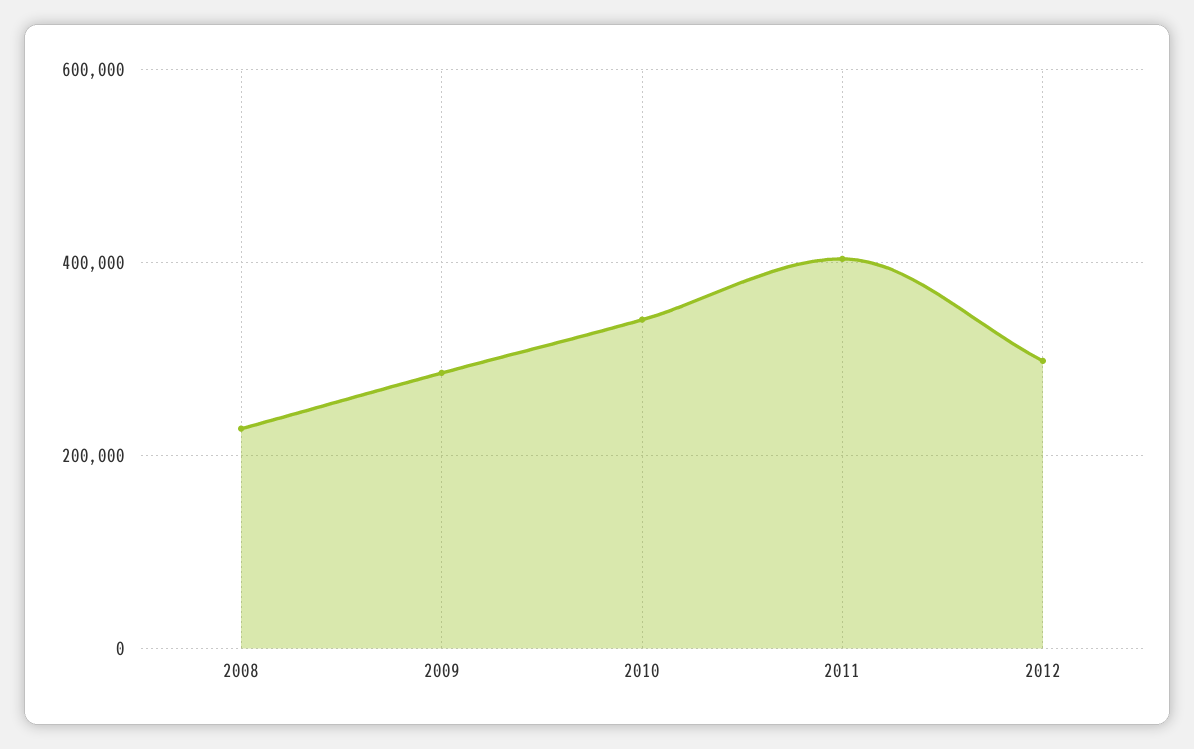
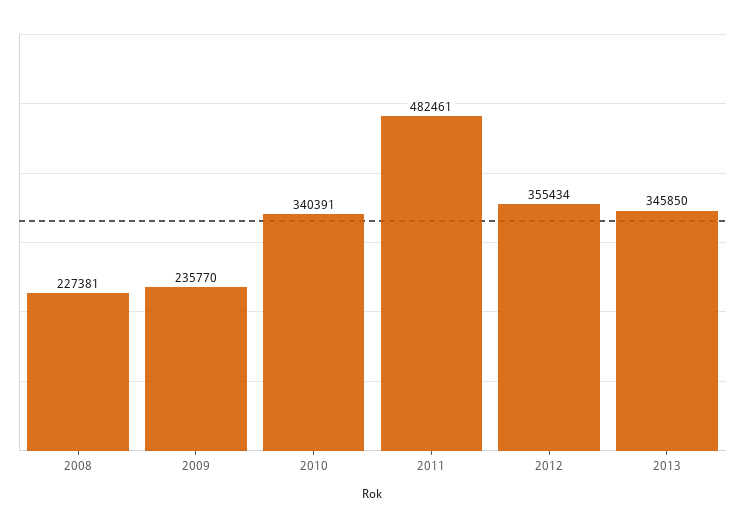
2009: 280000 -> 235770
2011: 400000 -> 482461
2012: 300000 -> 355434
2013: none -> 345850

